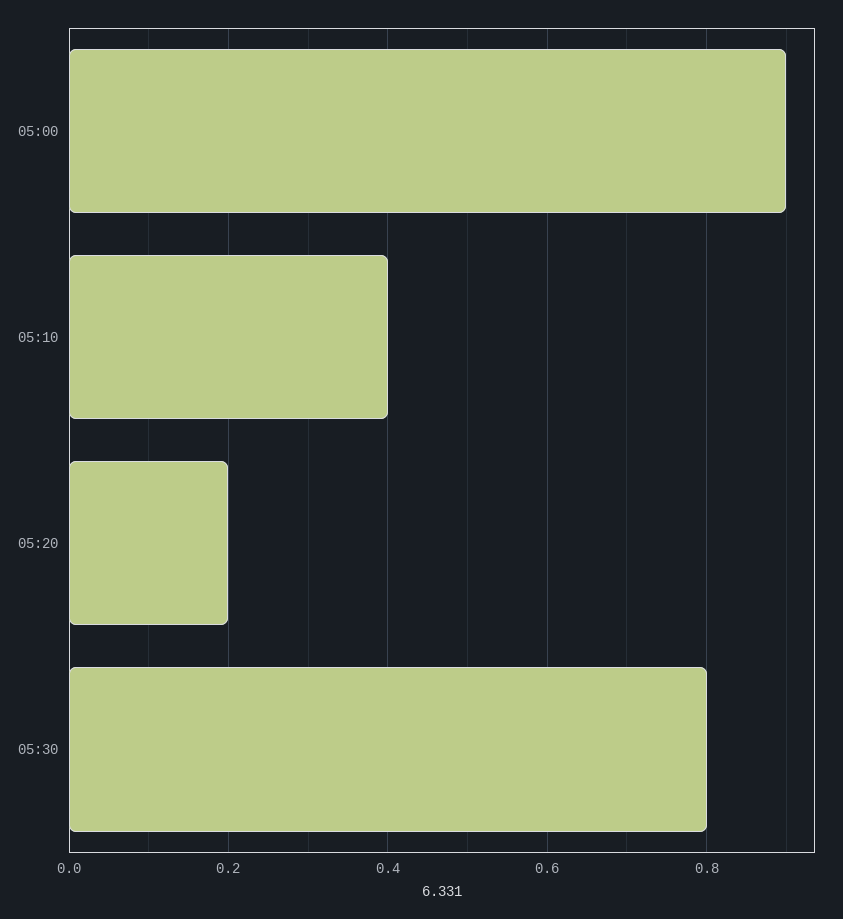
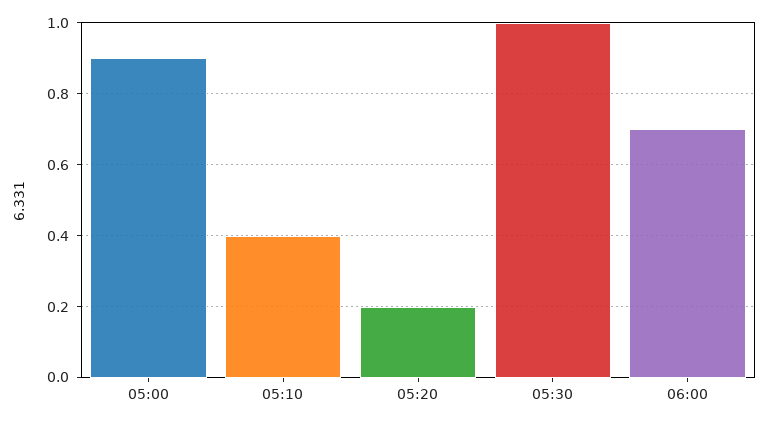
05:30: 0.8 -> 1
06:00: none -> 0.7

